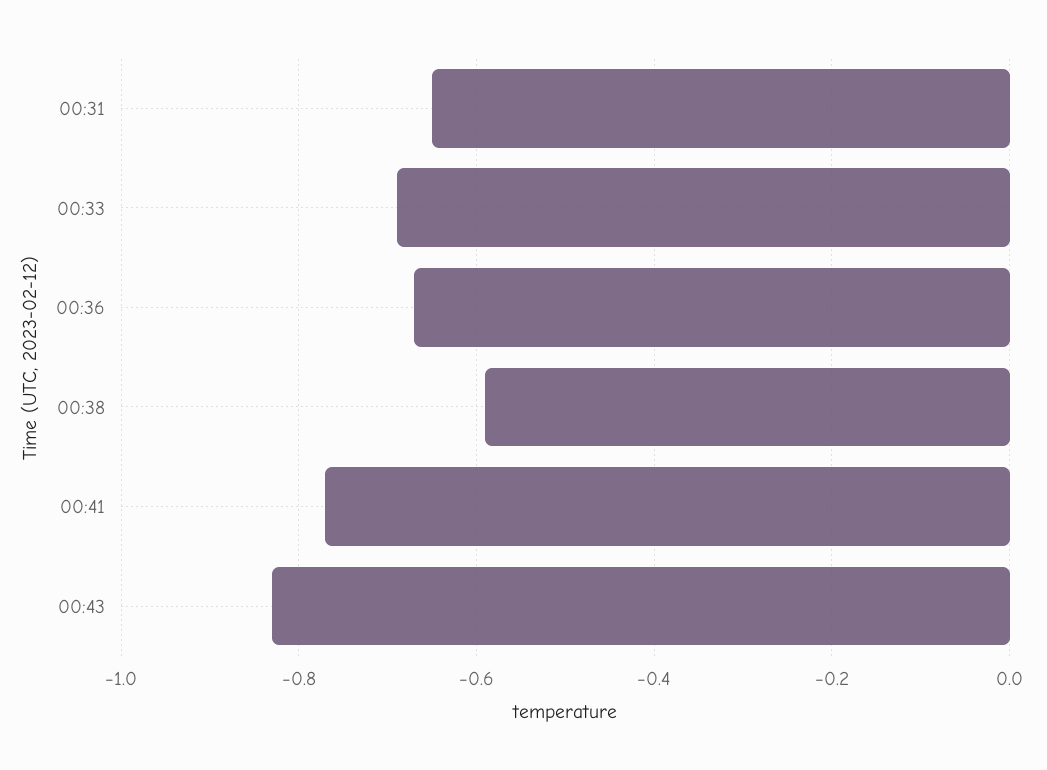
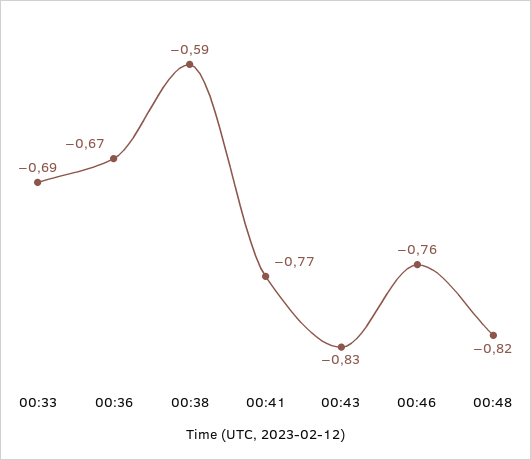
00:31: -0.65 -> none
00:46: none -> -0.76
00:48: none -> -0.82

